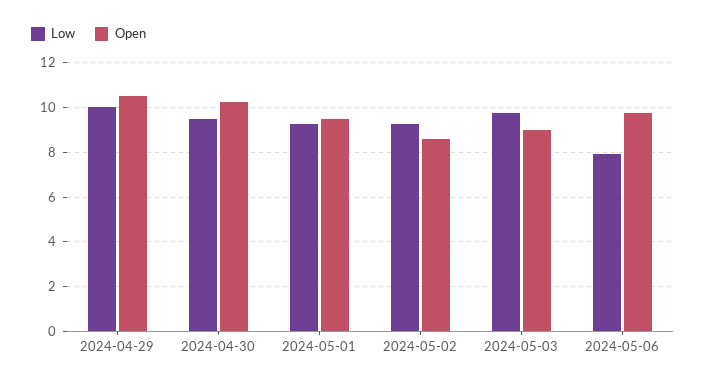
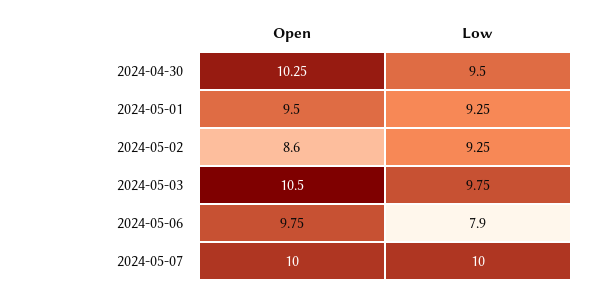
Low, 2024-04-29: 10 -> none
Open, 2024-04-29: 10.5 -> none
Open, 2024-05-03: 9 -> 10.5
Open, 2024-05-07: none -> 10
Low, 2024-05-07: none -> 10

